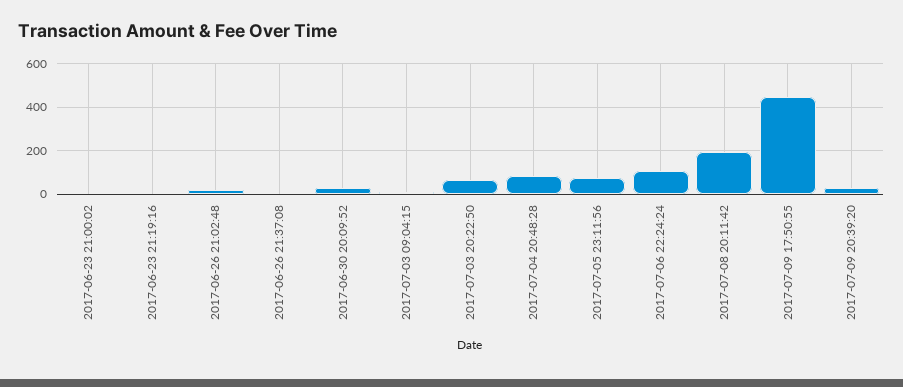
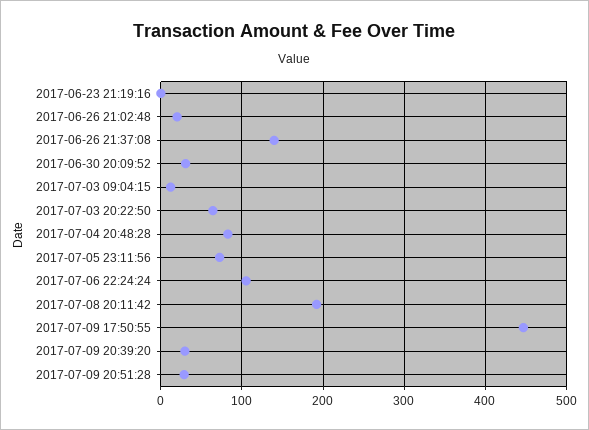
2017-06-23 21:00:02: 0 -> none
2017-06-26 21:37:08: 0 -> 140
2017-07-09 20:51:28: none -> 30

